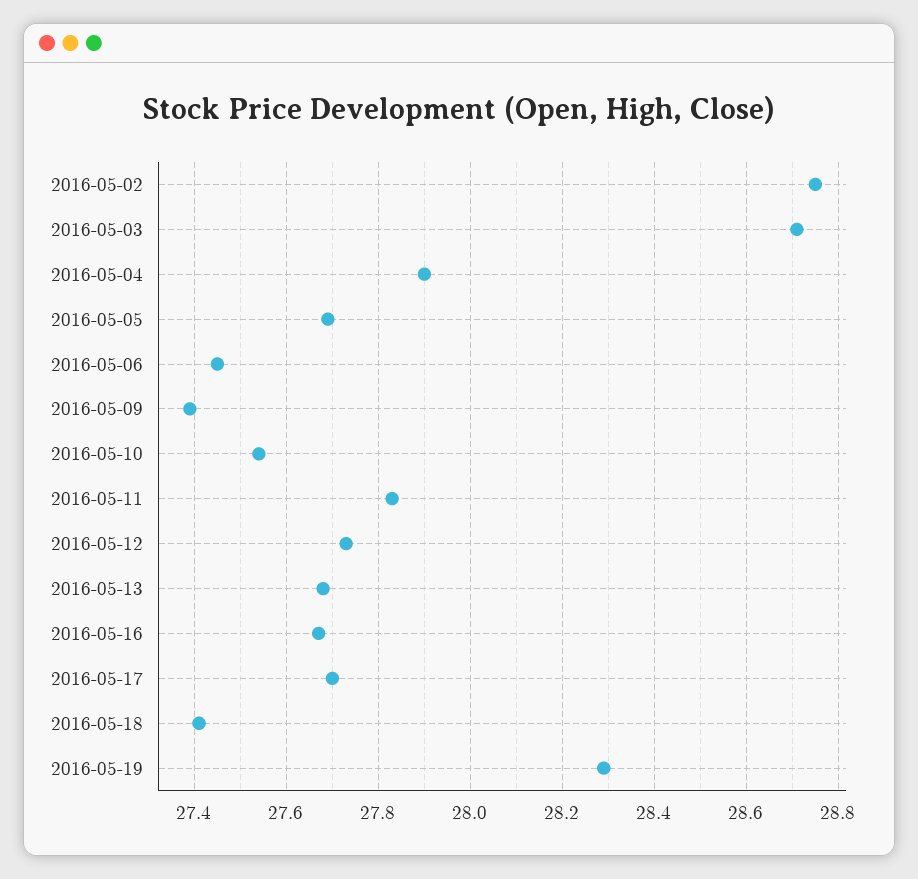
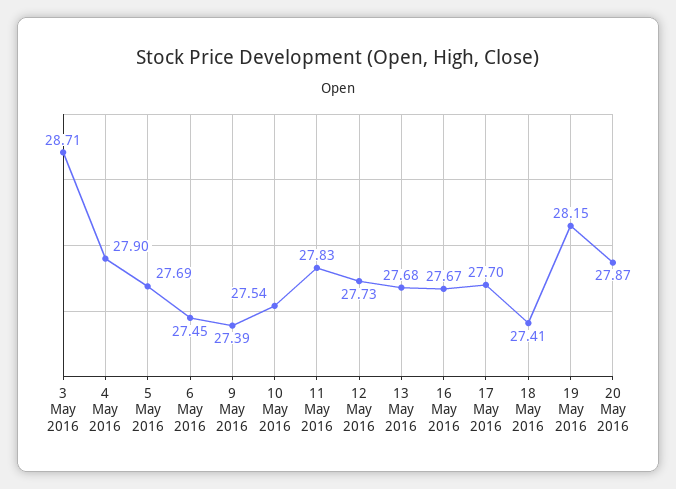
2016-05-02: 28.75 -> none
2016-05-19: 28.3 -> 28.15
20 May 2016: none -> 27.87

